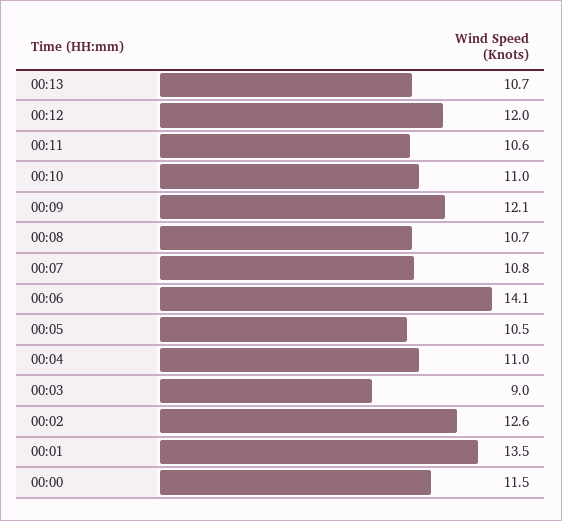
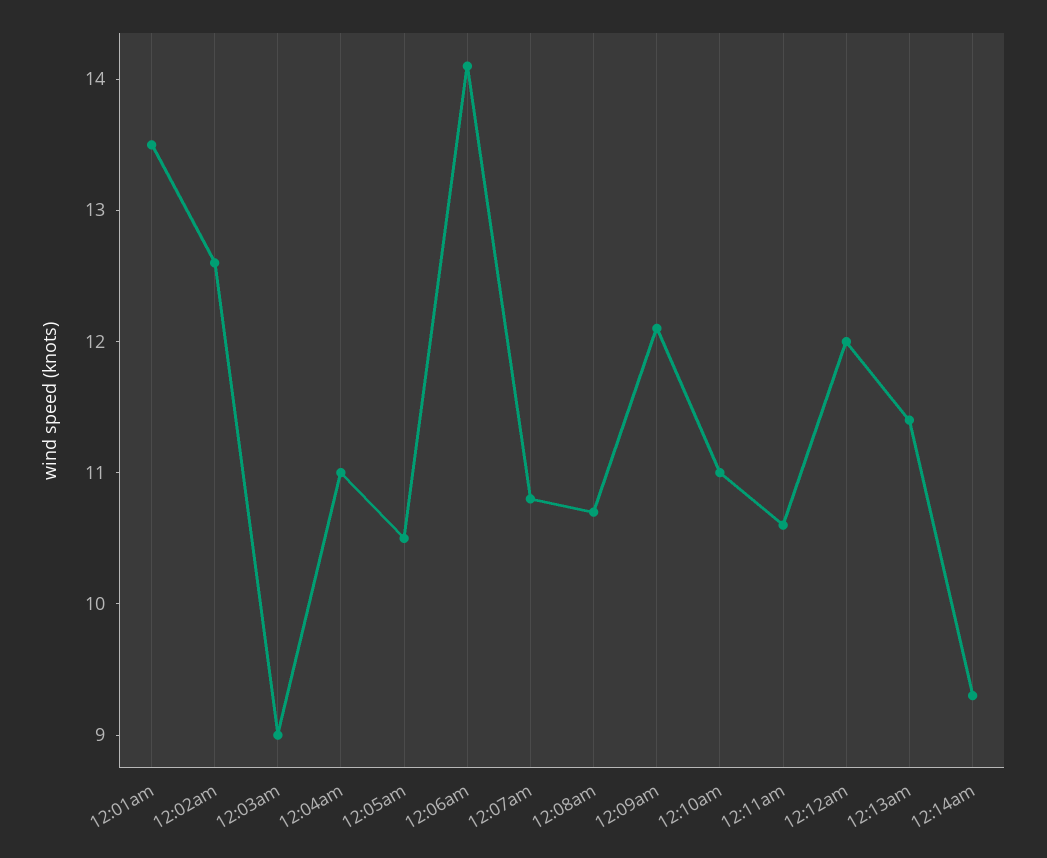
00:13: 10.7 -> 11.4
00:00: 11.5 -> none
12:14am: none -> 9.3

